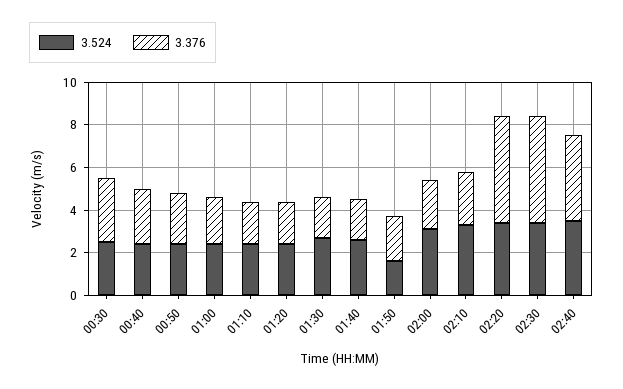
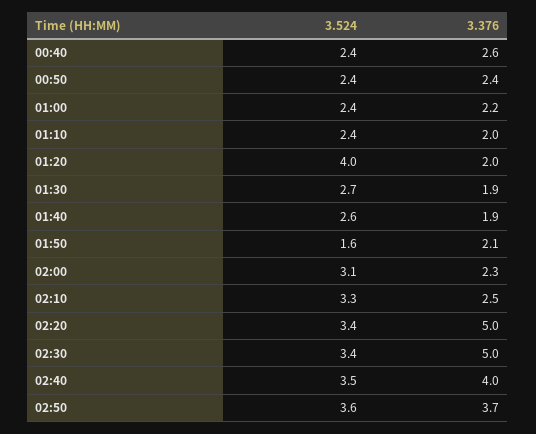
3.524, 00:30: 2.5 -> none
3.376, 00:30: 3 -> none
3.524, 01:20: 2.5 -> 4
3.524, 02:50: none -> 3.6
3.376, 02:50: none -> 3.7

